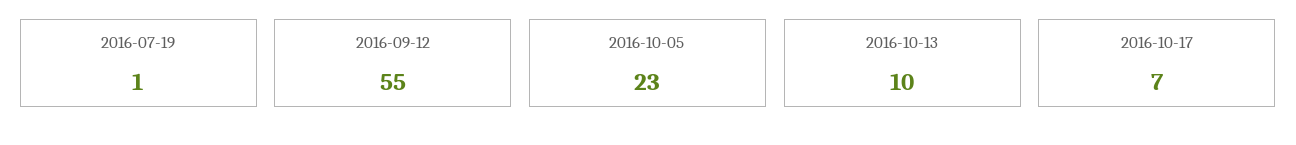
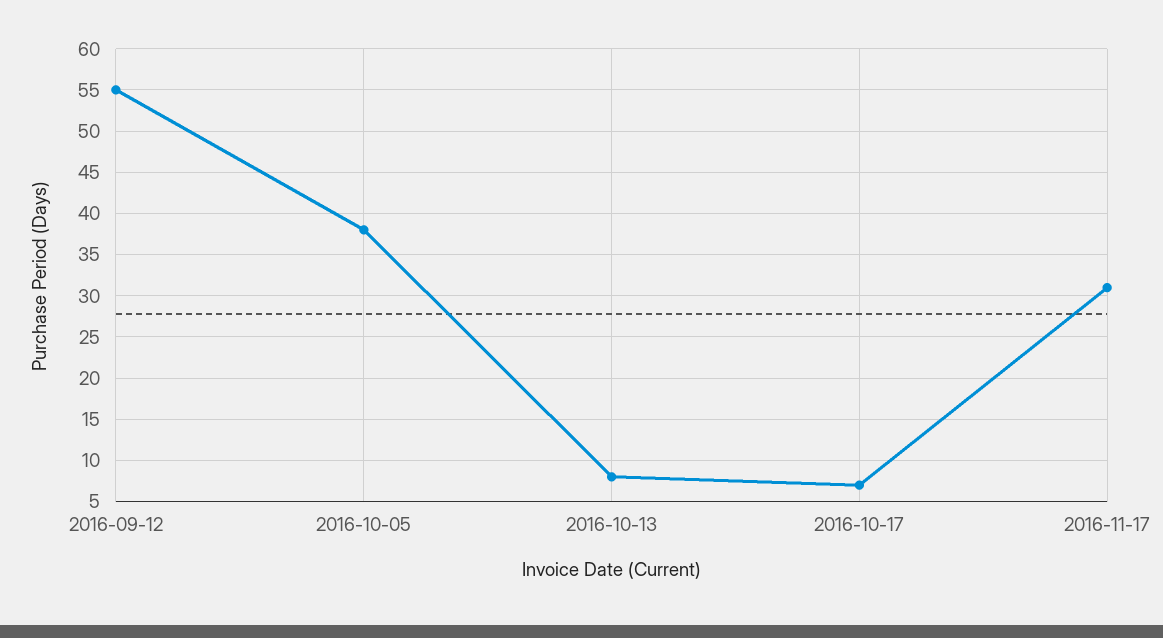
2016-07-19: 1 -> none
2016-10-05: 23 -> 38
2016-10-13: 10 -> 8
2016-11-17: none -> 31

